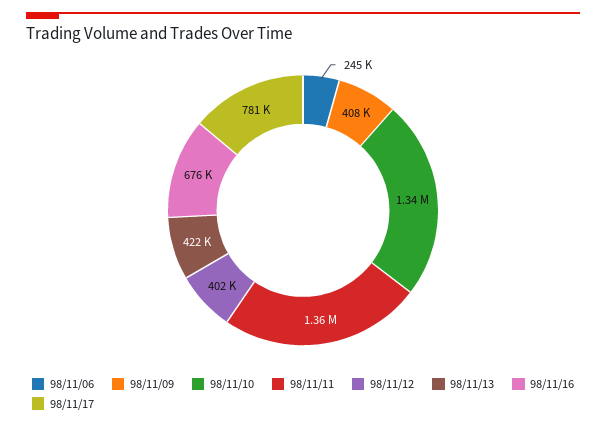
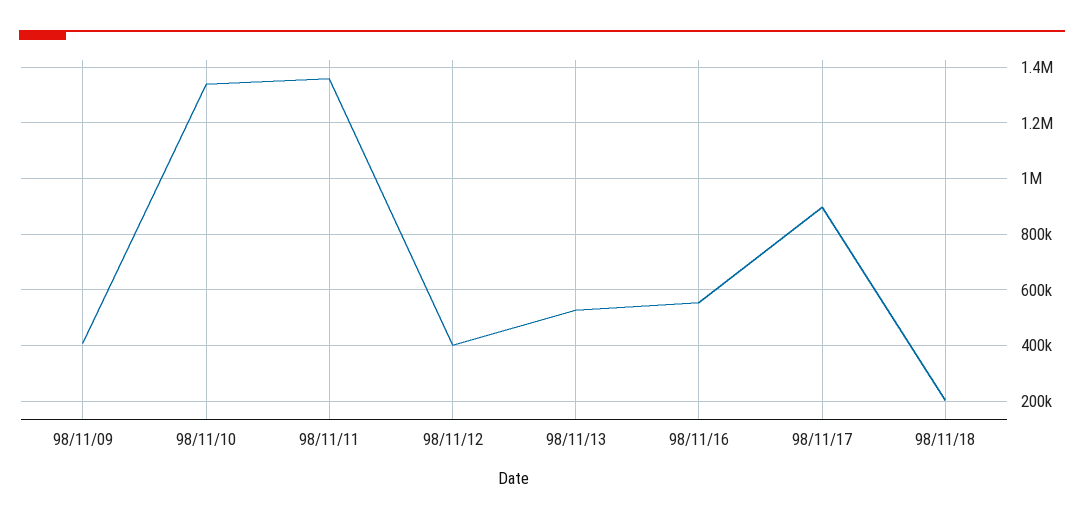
98/11/06: 245000 -> none
98/11/13: 422000 -> 525000
98/11/16: 676000 -> 550000
98/11/17: 781000 -> 900000
98/11/18: none -> 200000

